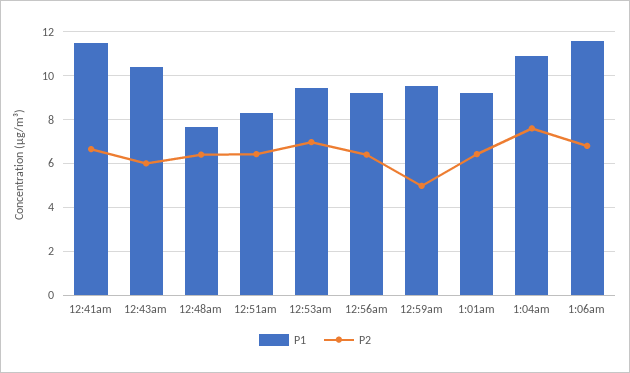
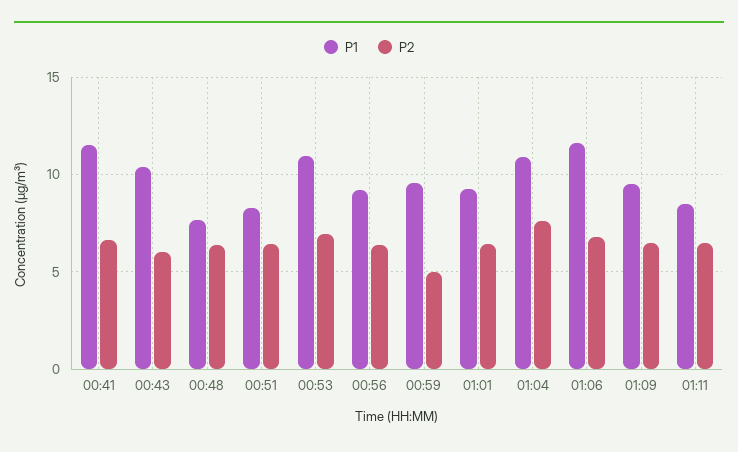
P1, 12:53am: 9.5 -> 11
P1, 01:09: none -> 9.5
P2, 01:09: none -> 6.5
P1, 01:11: none -> 8.5
P2, 01:11: none -> 6.5

